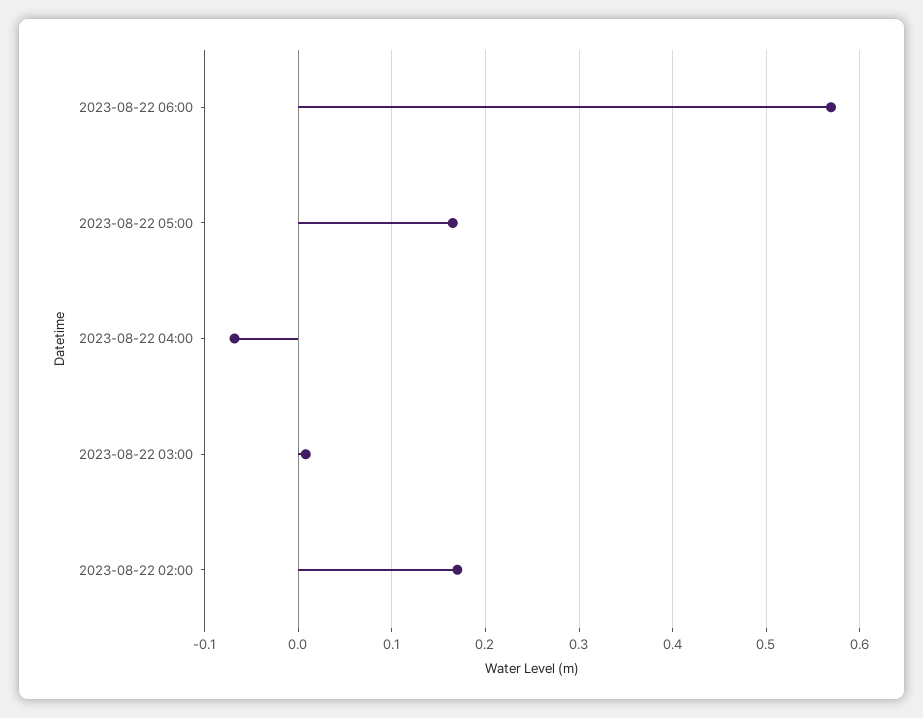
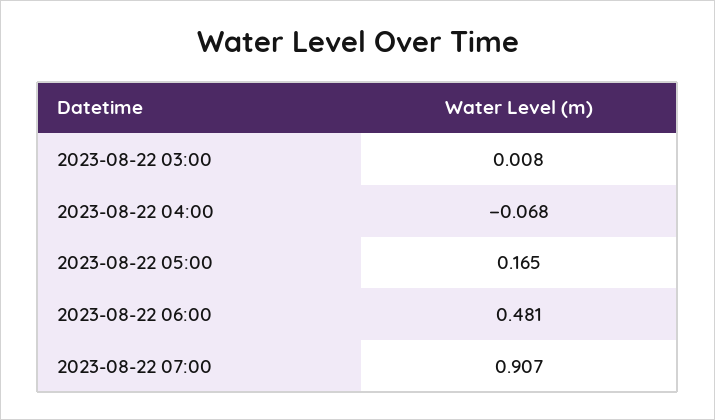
2023-08-22 06:00: 0.57 -> 0.481
2023-08-22 02:00: 0.17 -> none
2023-08-22 07:00: none -> 0.907

